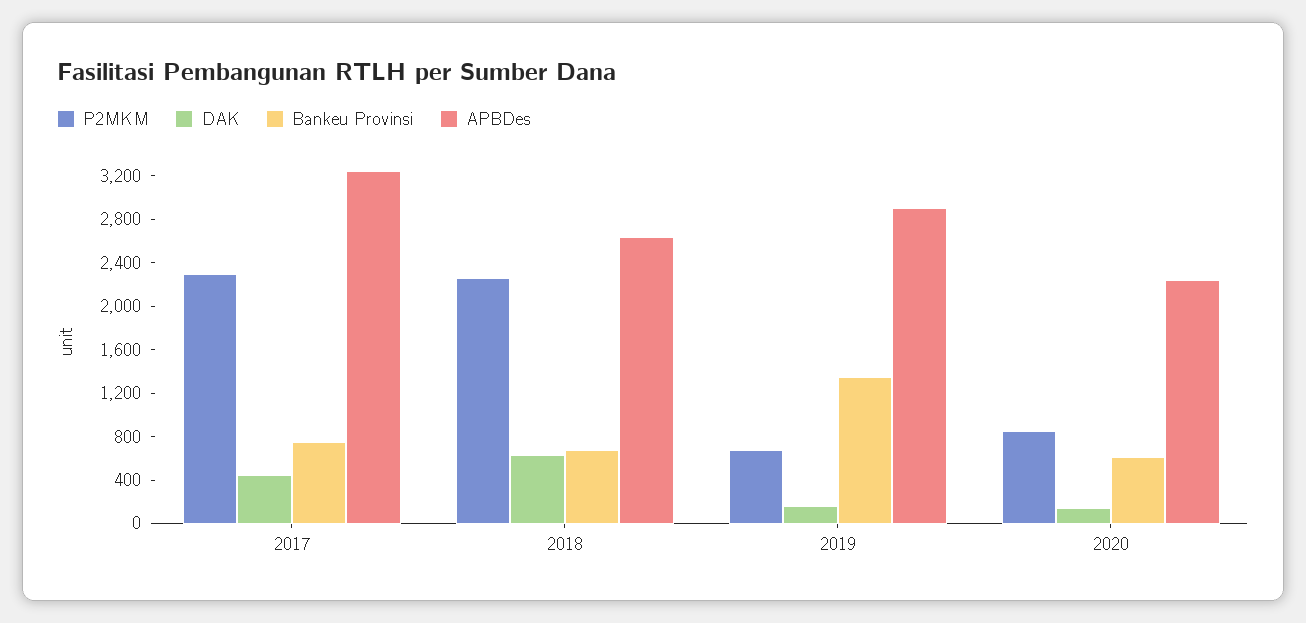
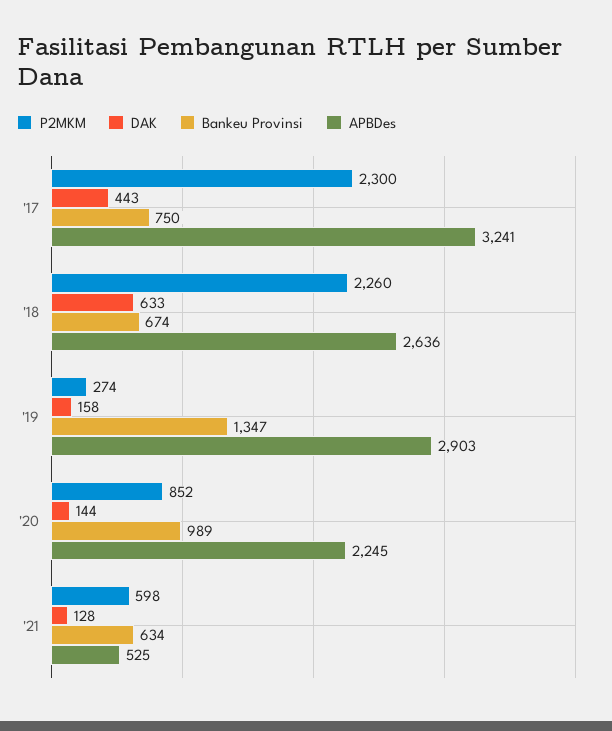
P2MKM, 2019: 700 -> 274
Bankeu Provinsi, 2020: 600 -> 989
P2MKM, '21: none -> 598
DAK, '21: none -> 128
Bankeu Provinsi, '21: none -> 634
APBDes, '21: none -> 525

